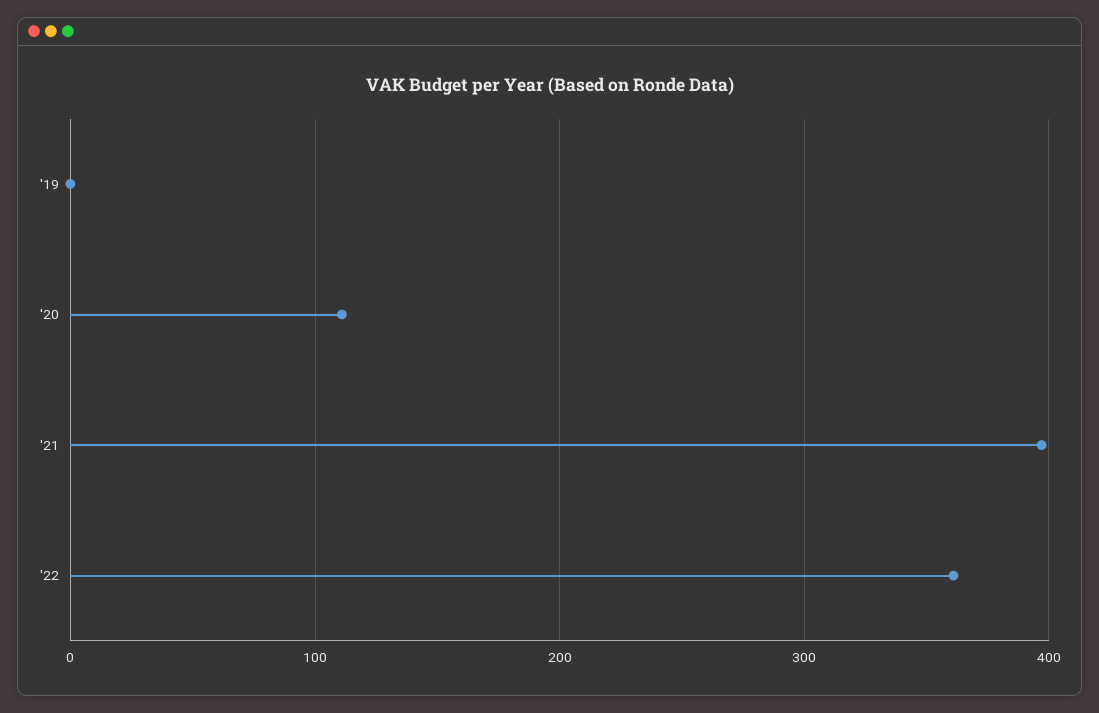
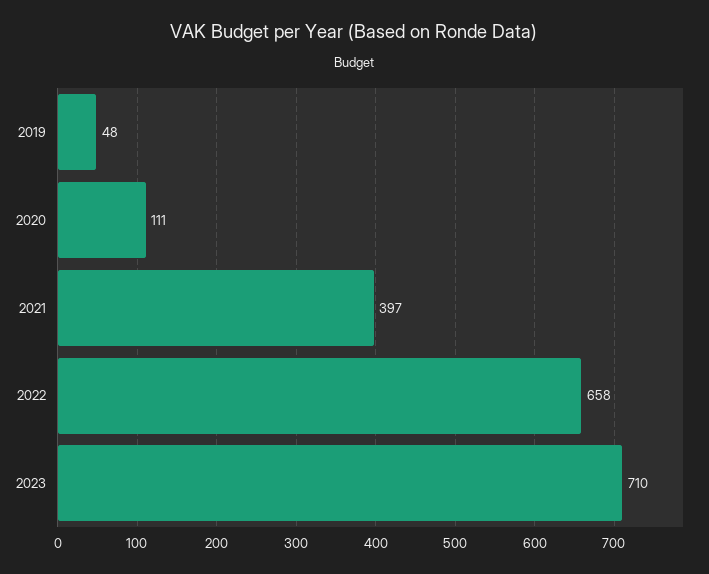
'19: 0 -> 48
'22: 360 -> 658
2023: none -> 710

